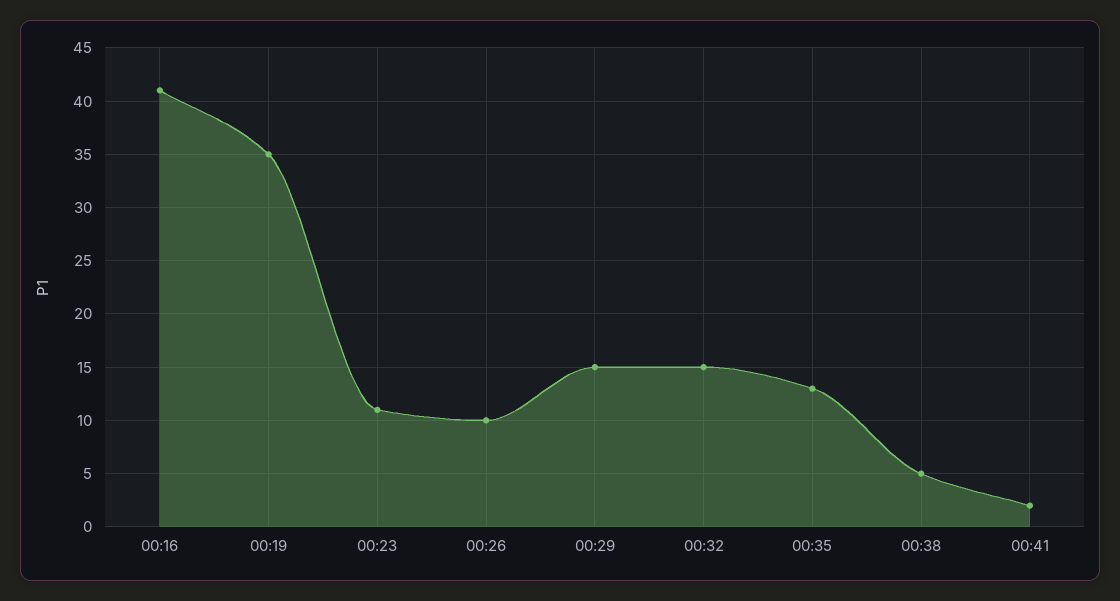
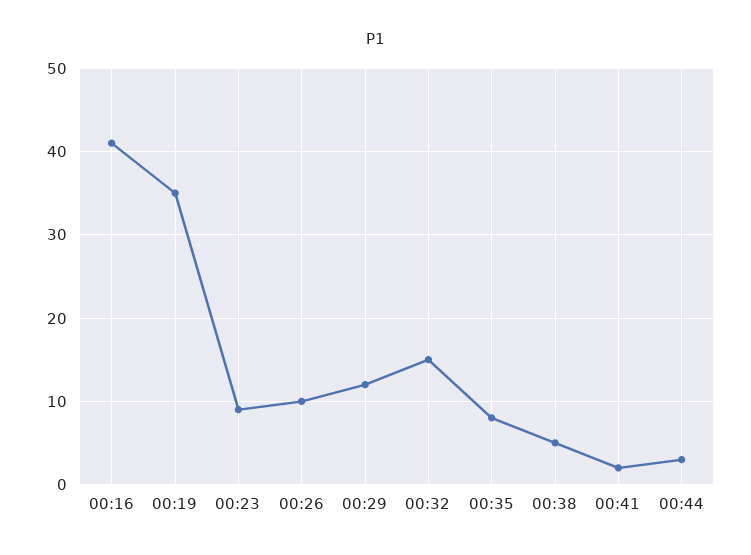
00:23: 11 -> 9
00:29: 15 -> 12
00:35: 13 -> 8
00:44: none -> 3

